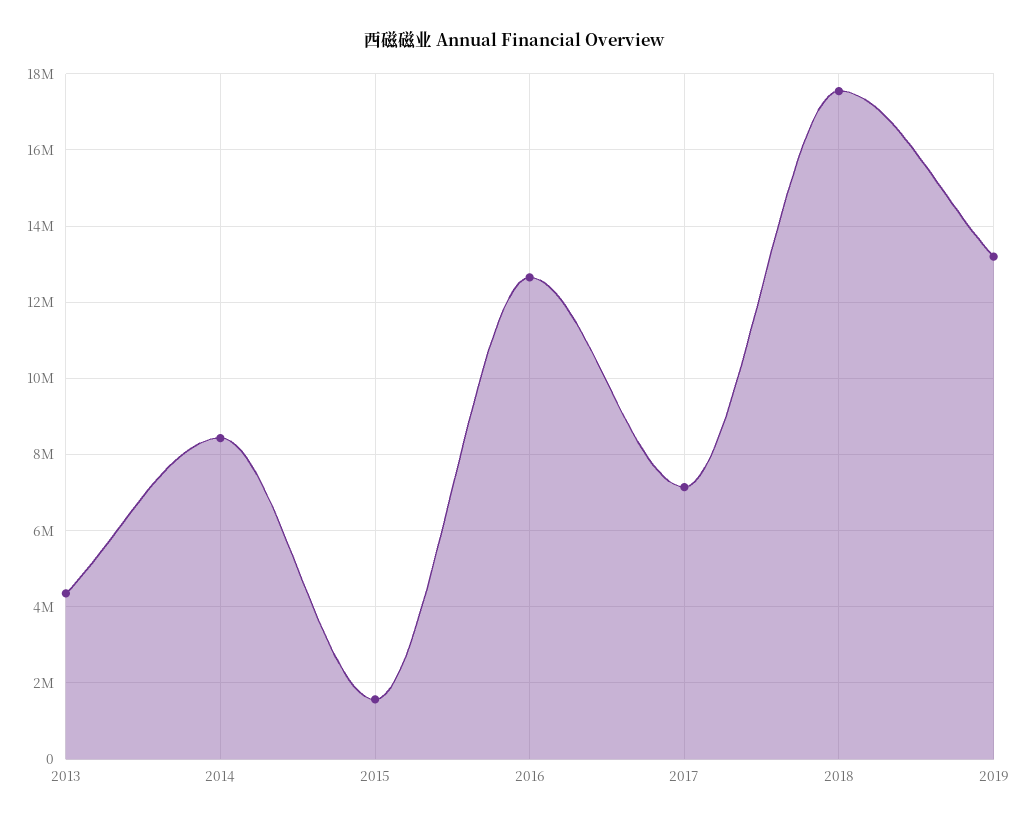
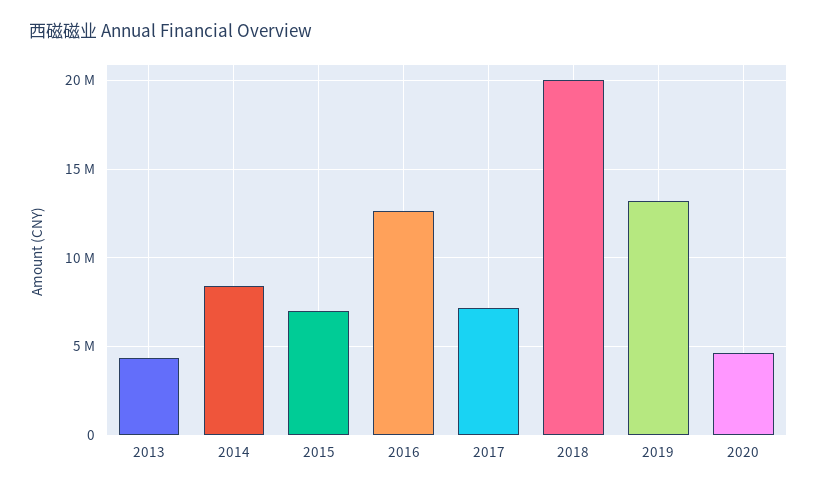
2015: 1600000 -> 7000000
2018: 17600000 -> 20000000
2020: none -> 4500000

